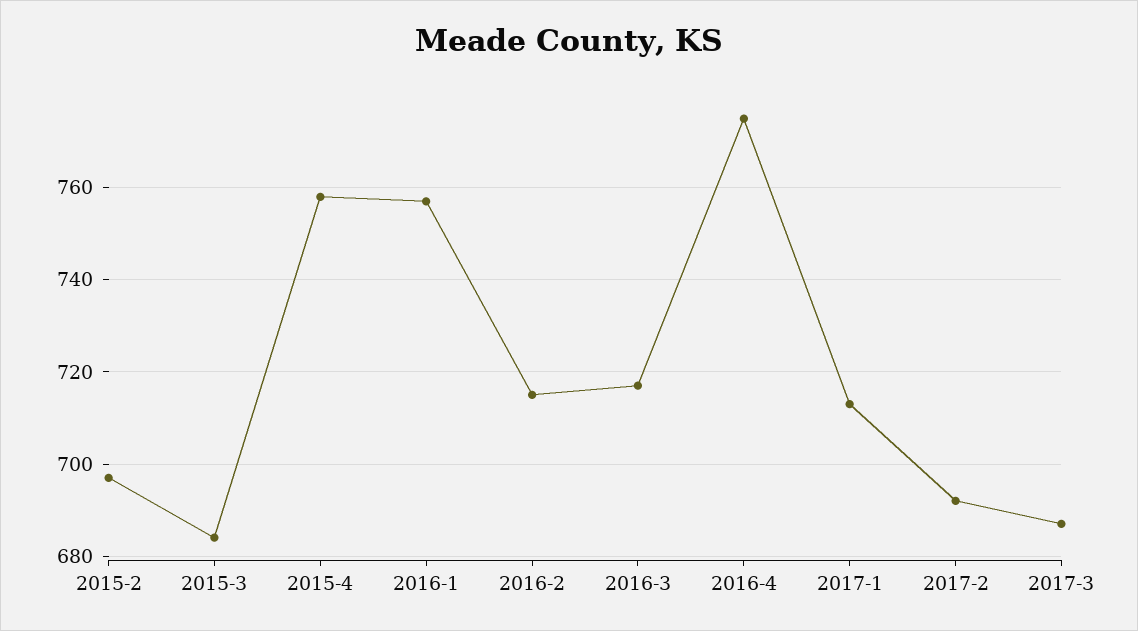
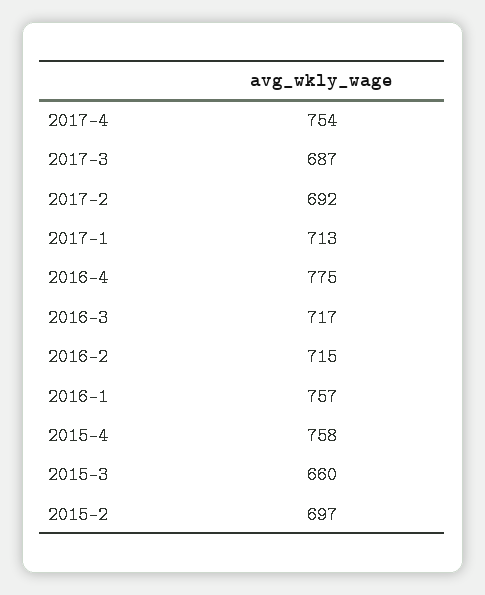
2015-3: 685 -> 660
2017-4: none -> 754

